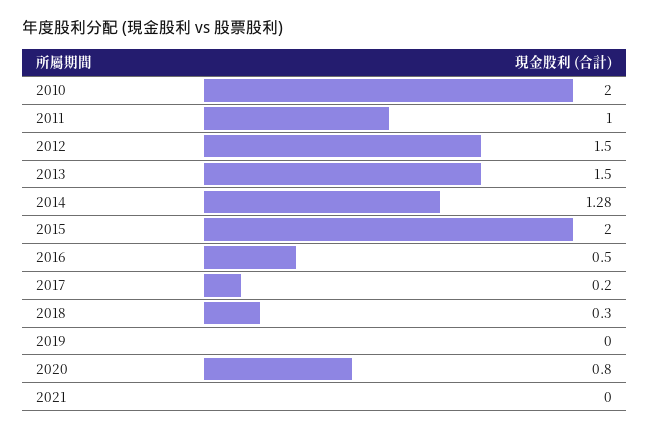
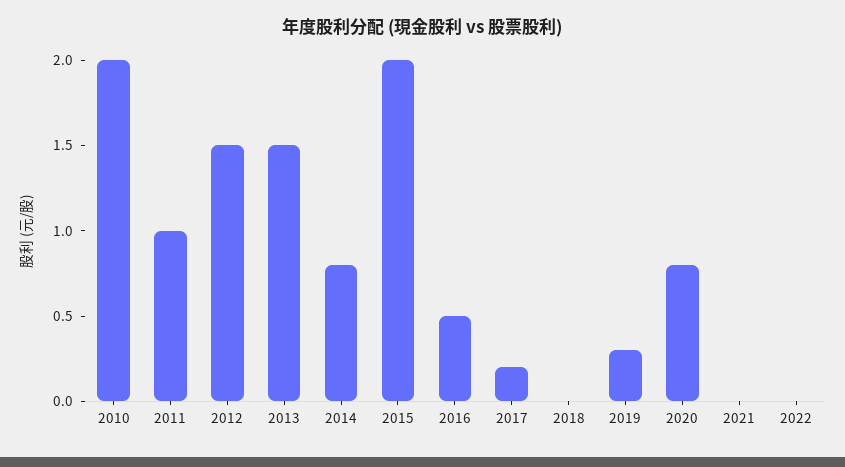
2014: 1.28 -> 0.8
2018: 0.3 -> 0
2019: 0 -> 0.3
2022: none -> 0

